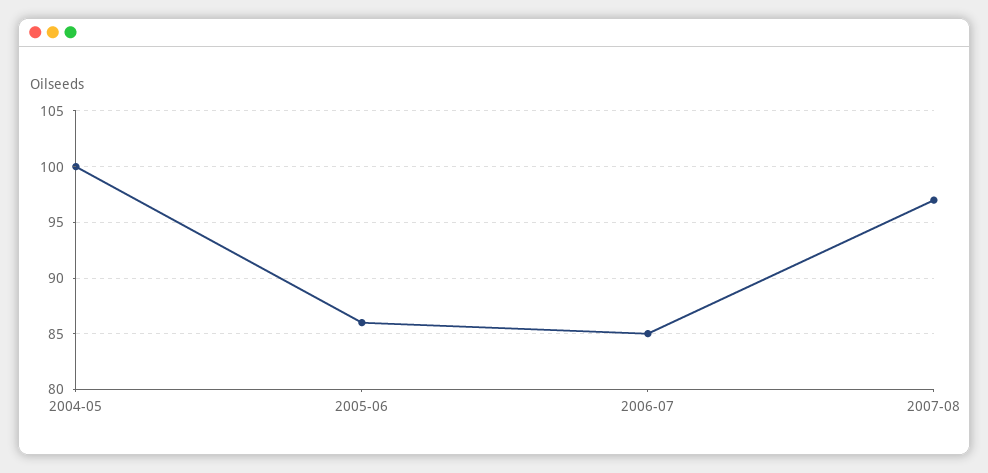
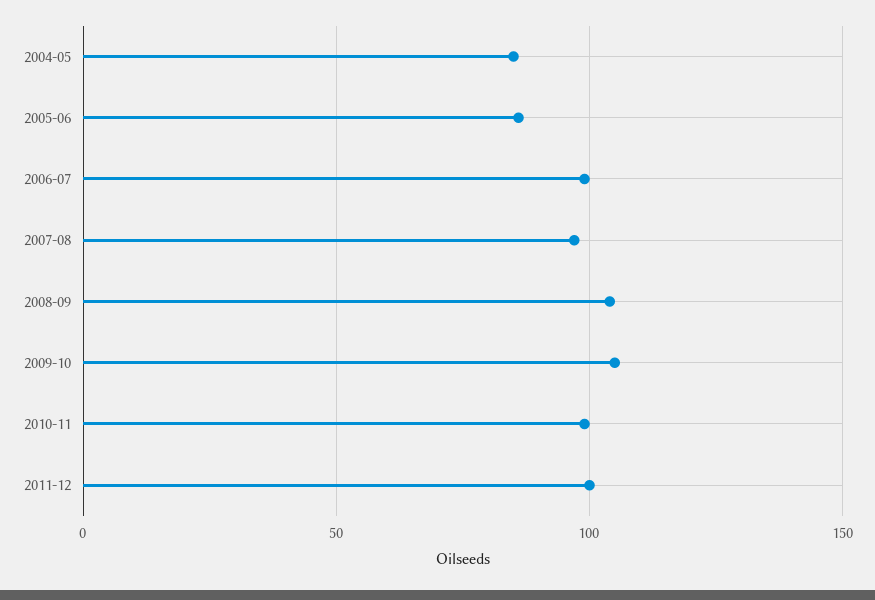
2004-05: 100 -> 85
2006-07: 85 -> 100
2008-09: none -> 105
2009-10: none -> 105
2010-11: none -> 100
2011-12: none -> 100

